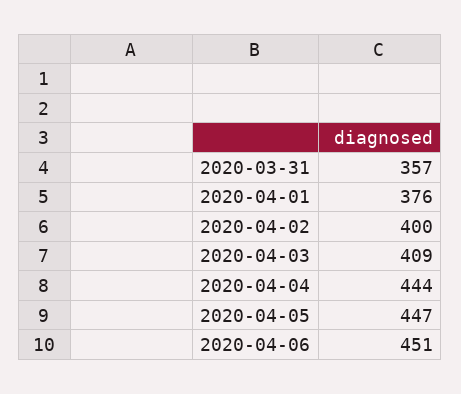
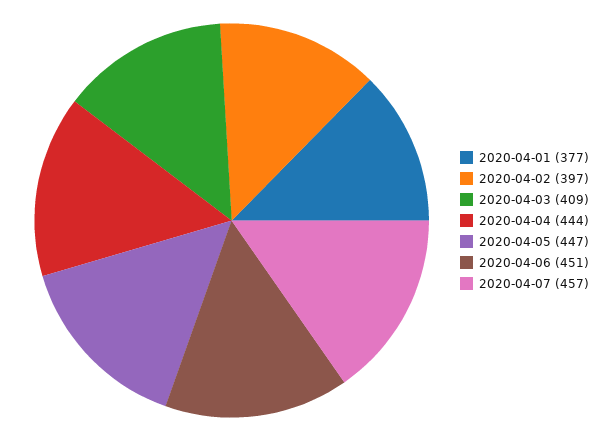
2020-03-31: 357 -> none
2020-04-01: 376 -> 377
2020-04-02: 400 -> 397
2020-04-07: none -> 457

